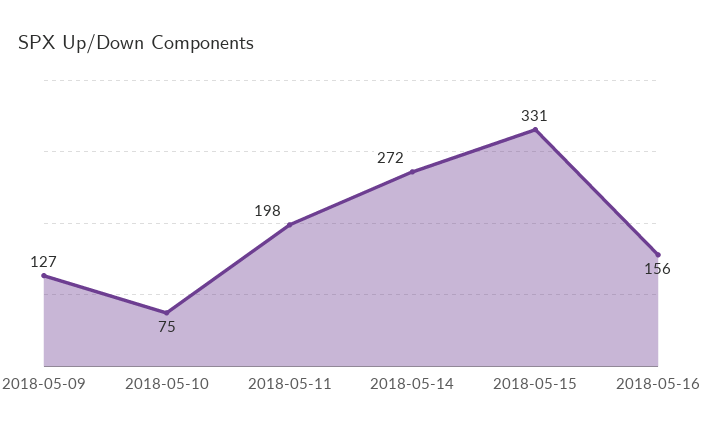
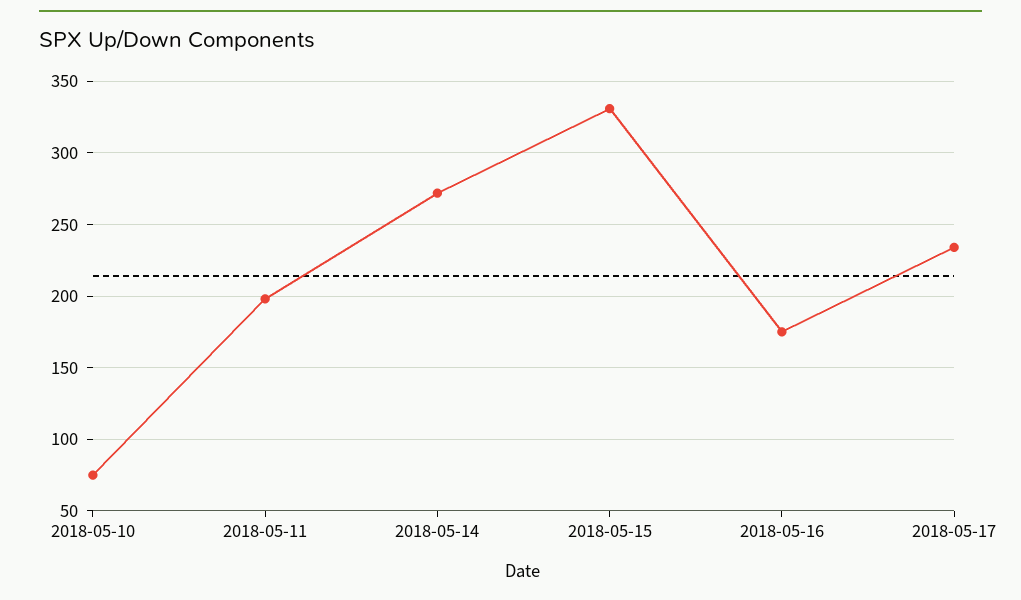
2018-05-09: 127 -> none
2018-05-16: 156 -> 175
2018-05-17: none -> 235

